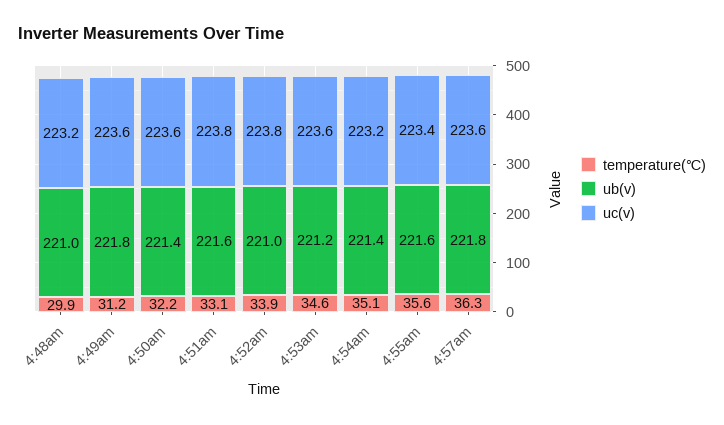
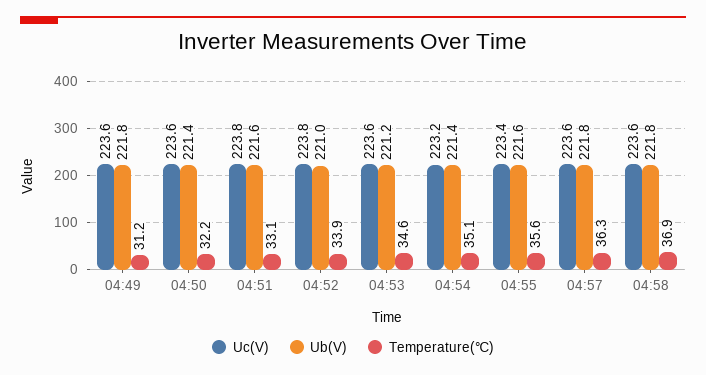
temperature(℃), 4:48am: 29.9 -> none
ub(v), 4:48am: 221 -> none
uc(v), 4:48am: 223.2 -> none
uc(v), 04:58: none -> 223.6
ub(v), 04:58: none -> 221.8
temperature(℃), 04:58: none -> 36.9

